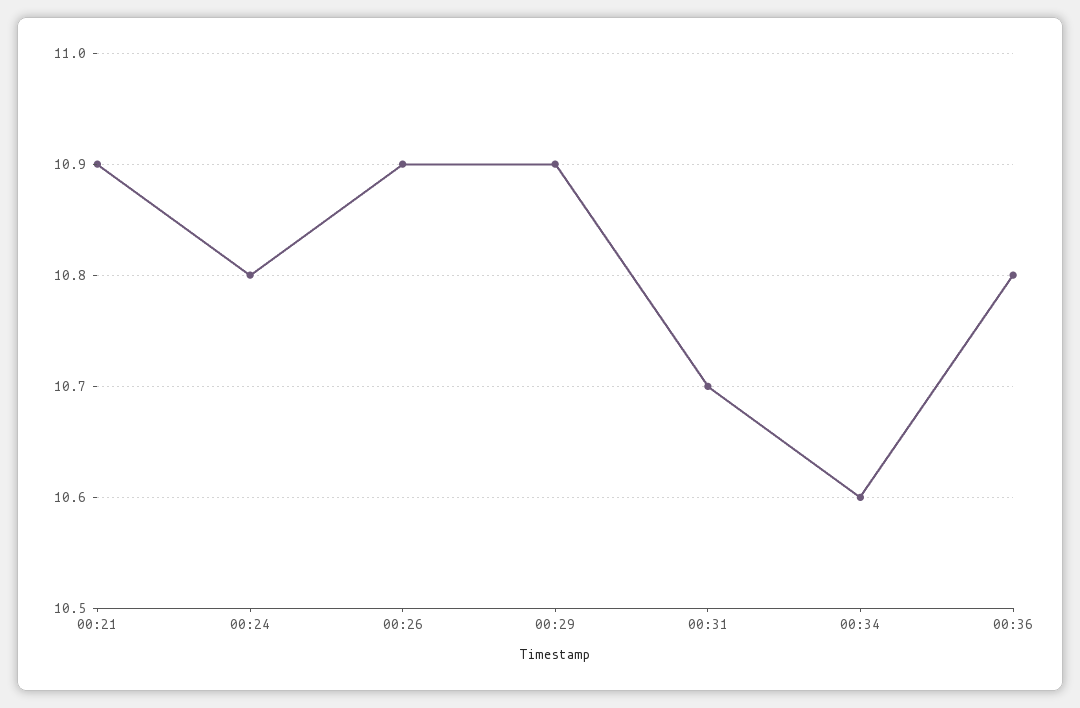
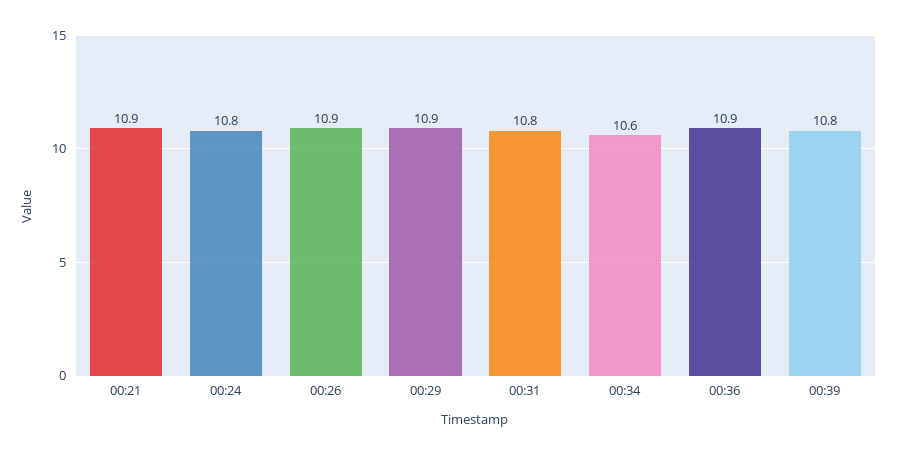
00:31: 10.7 -> 10.8
00:36: 10.8 -> 10.9
00:39: none -> 10.8

